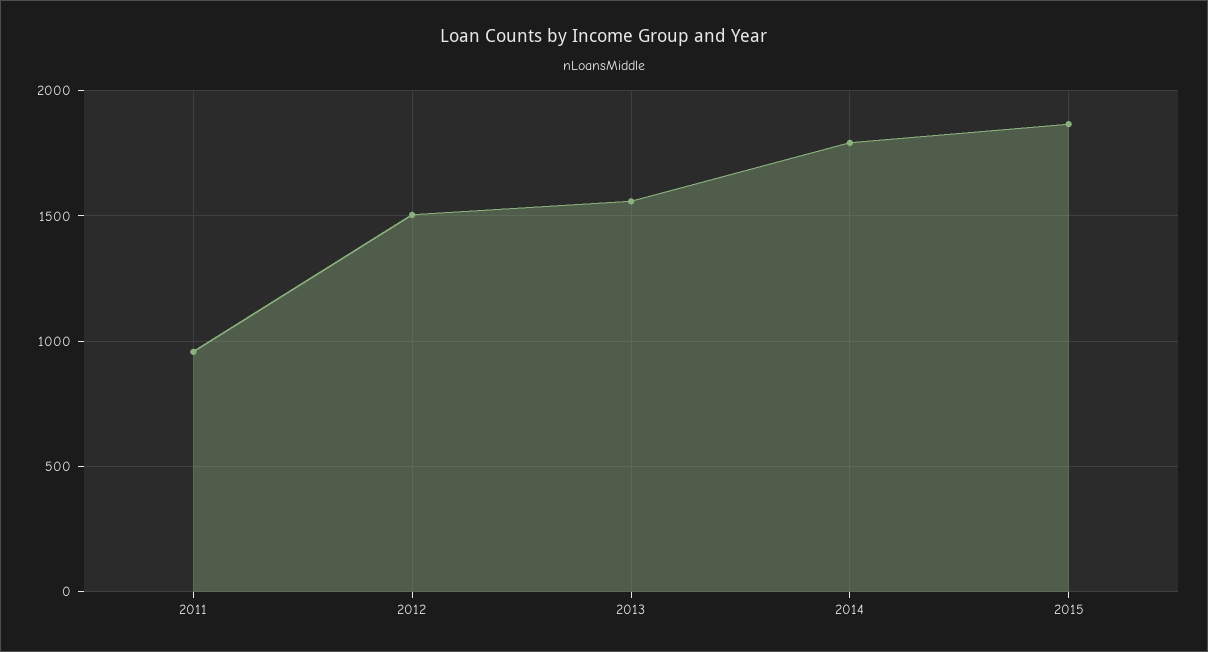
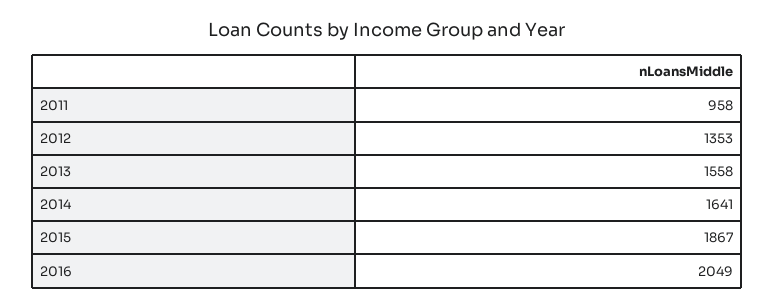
2012: 1500 -> 1353
2014: 1800 -> 1641
2016: none -> 2049

